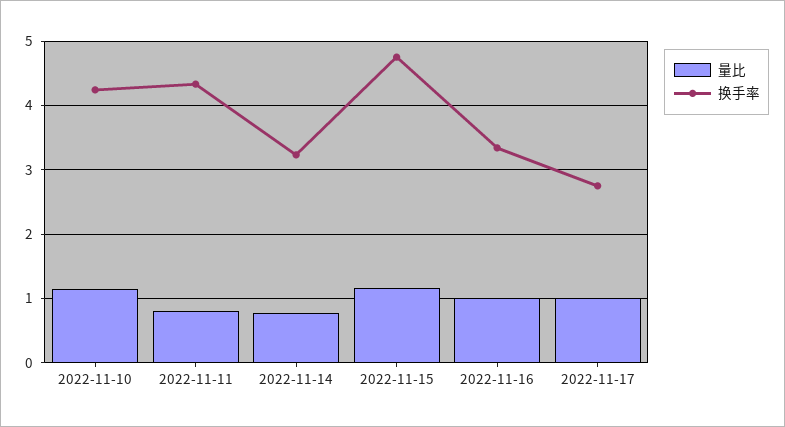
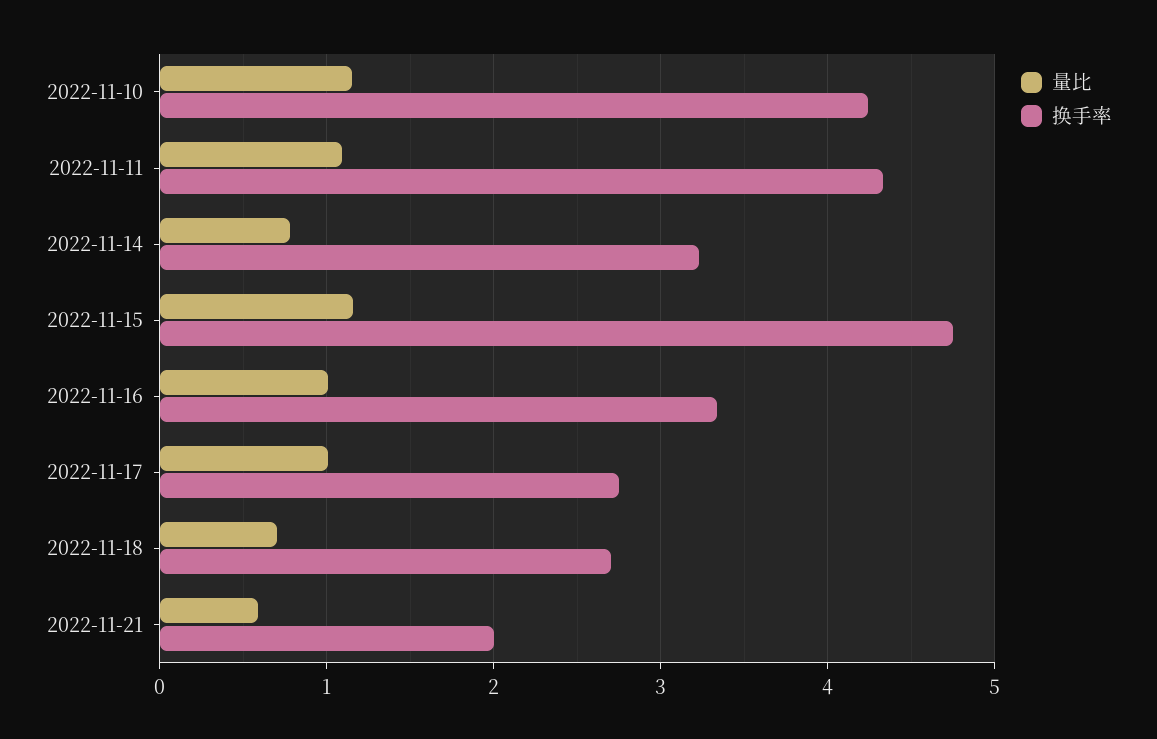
量比, 2022-11-11: 0.8 -> 1.1
量比, 2022-11-18: none -> 0.7
换手率, 2022-11-18: none -> 2.7
量比, 2022-11-21: none -> 0.6
换手率, 2022-11-21: none -> 2

